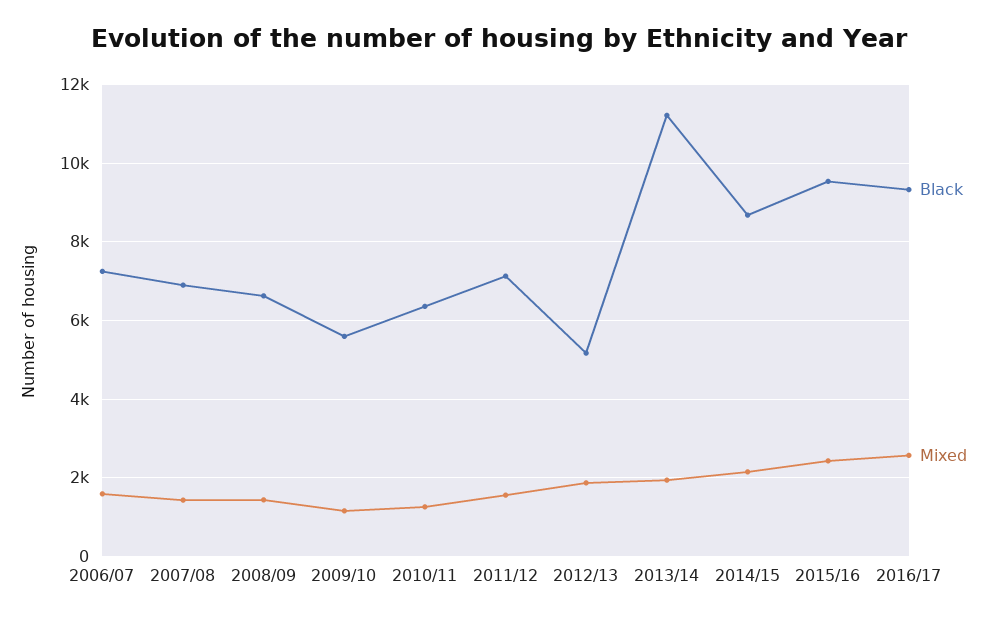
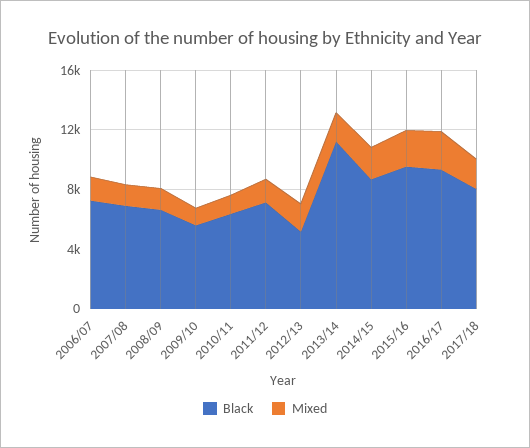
Black, 2017/18: none -> 8000
Mixed, 2017/18: none -> 2000

